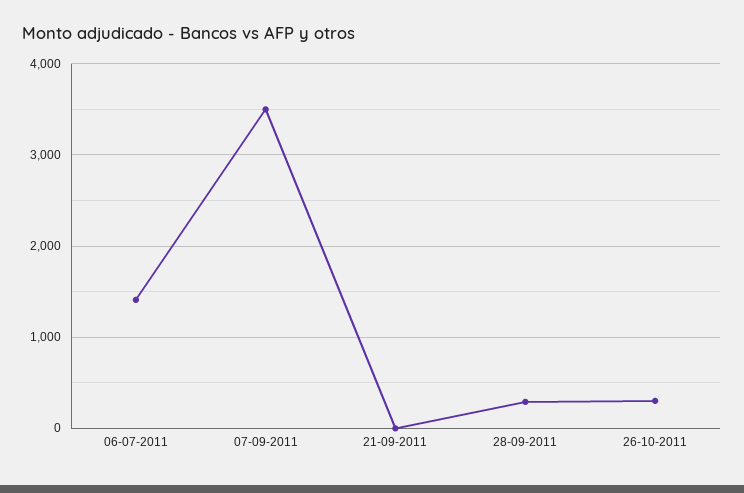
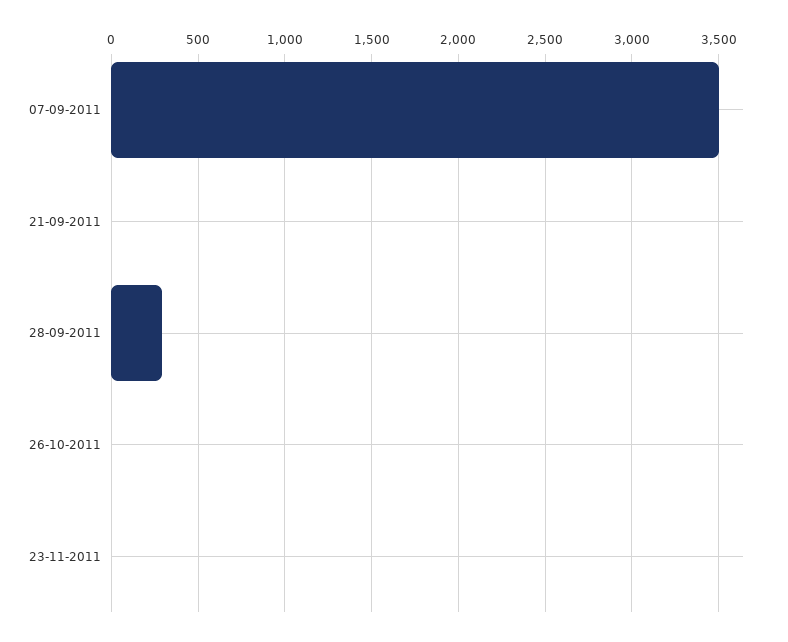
06-07-2011: 1400 -> none
26-10-2011: 300 -> 0
23-11-2011: none -> 0

